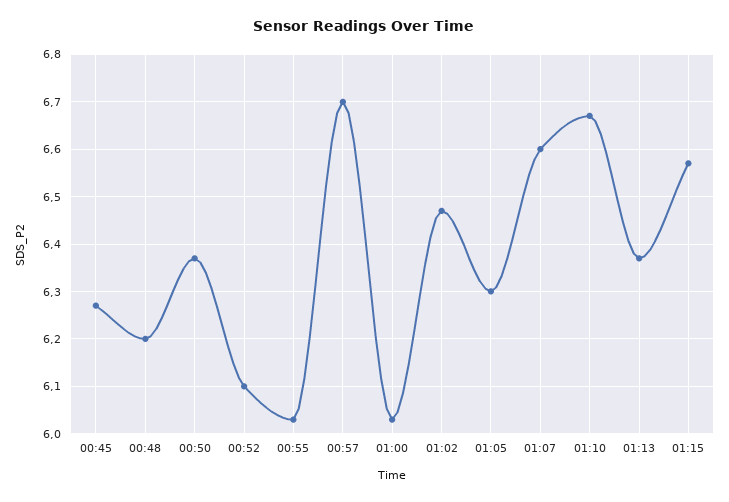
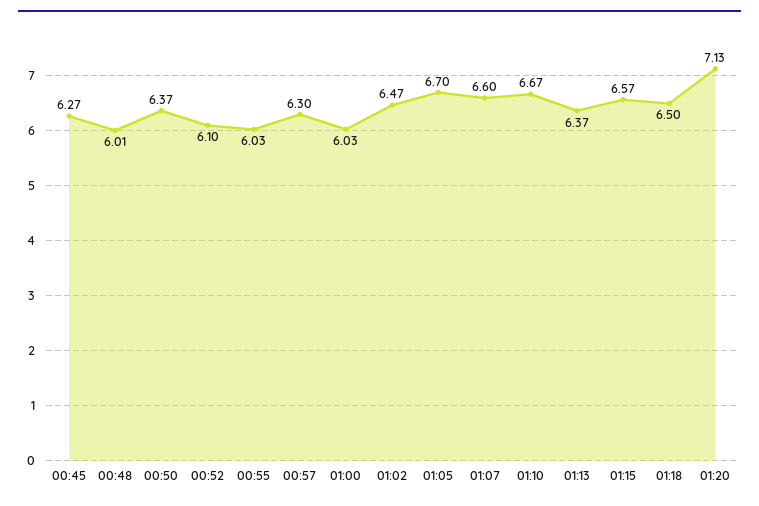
00:48: 6.2 -> 6.01
00:57: 6.7 -> 6.3
01:05: 6.3 -> 6.7
01:18: none -> 6.5
01:20: none -> 7.13

